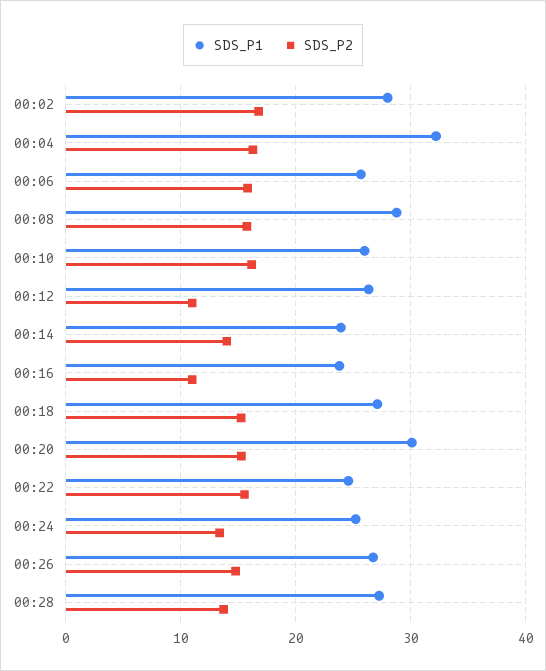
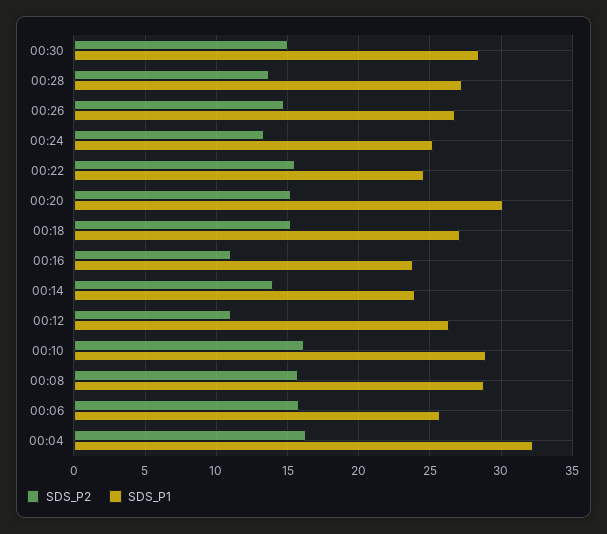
SDS_P1, 00:02: 28 -> none
SDS_P2, 00:02: 17 -> none
SDS_P1, 00:10: 26 -> 29
SDS_P2, 00:30: none -> 15
SDS_P1, 00:30: none -> 28.5

